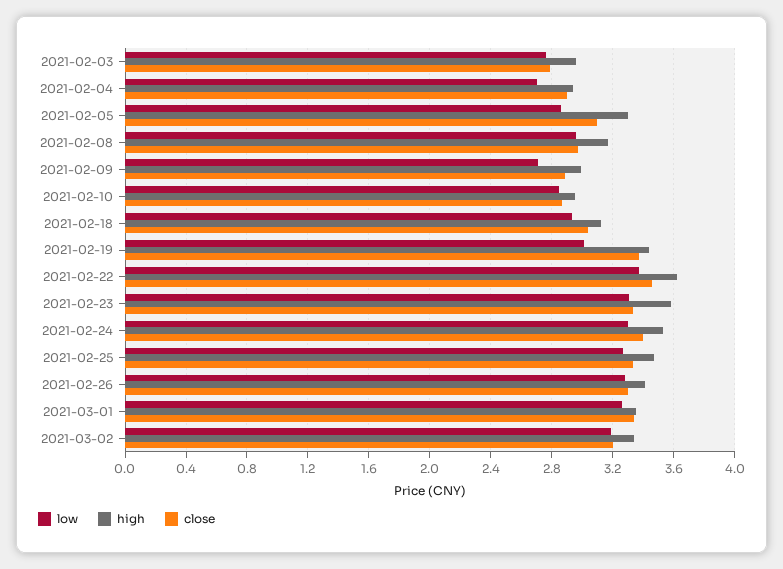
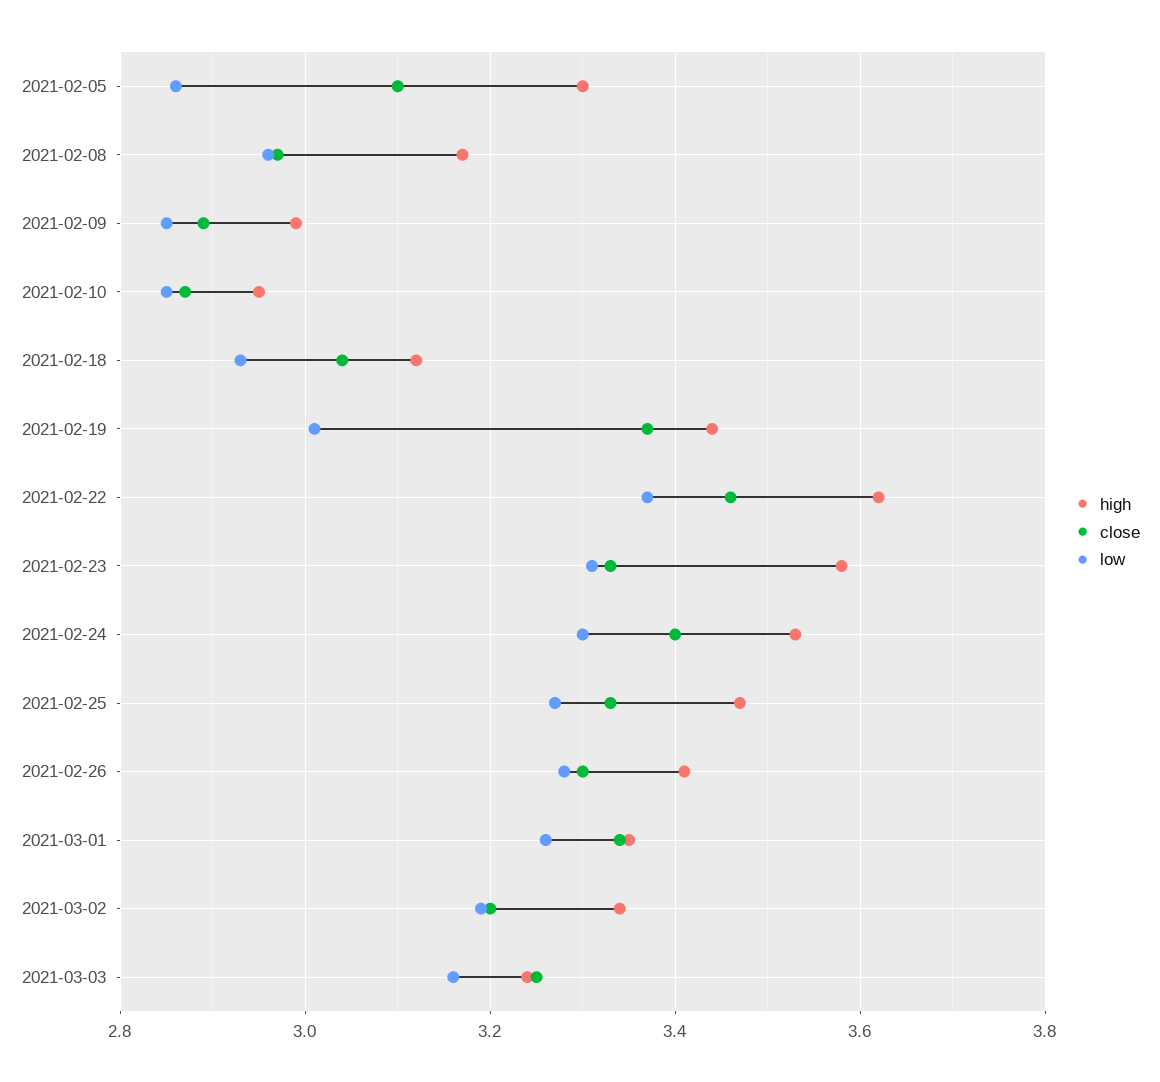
low, 2021-02-03: 2.75 -> none
high, 2021-02-03: 2.95 -> none
close, 2021-02-03: 2.8 -> none
low, 2021-02-04: 2.7 -> none
high, 2021-02-04: 2.95 -> none
close, 2021-02-04: 2.9 -> none
low, 2021-02-09: 2.7 -> 2.85
high, 2021-03-03: none -> 3.25
close, 2021-03-03: none -> 3.25
low, 2021-03-03: none -> 3.15

